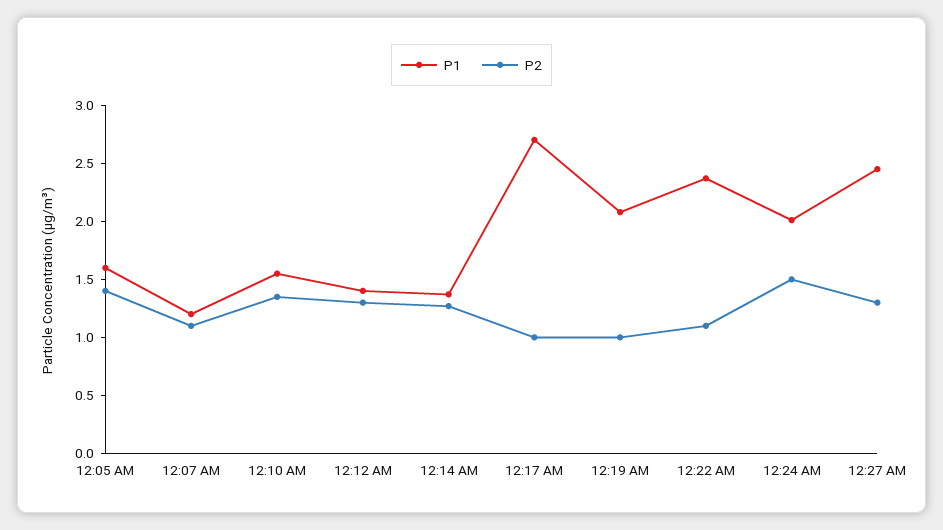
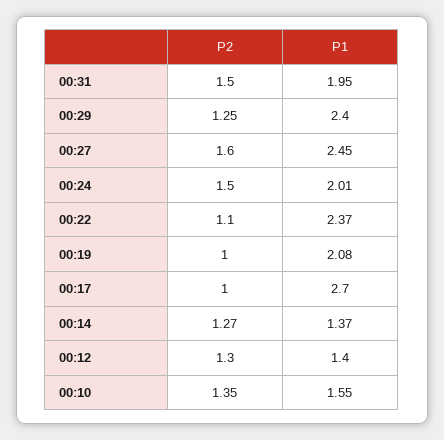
P1, 12:05 AM: 1.6 -> none
P2, 12:05 AM: 1.4 -> none
P1, 12:07 AM: 1.2 -> none
P2, 12:07 AM: 1.1 -> none
P2, 12:27 AM: 1.3 -> 1.6
P2, 00:31: none -> 1.5
P1, 00:31: none -> 1.95
P2, 00:29: none -> 1.25
P1, 00:29: none -> 2.4

